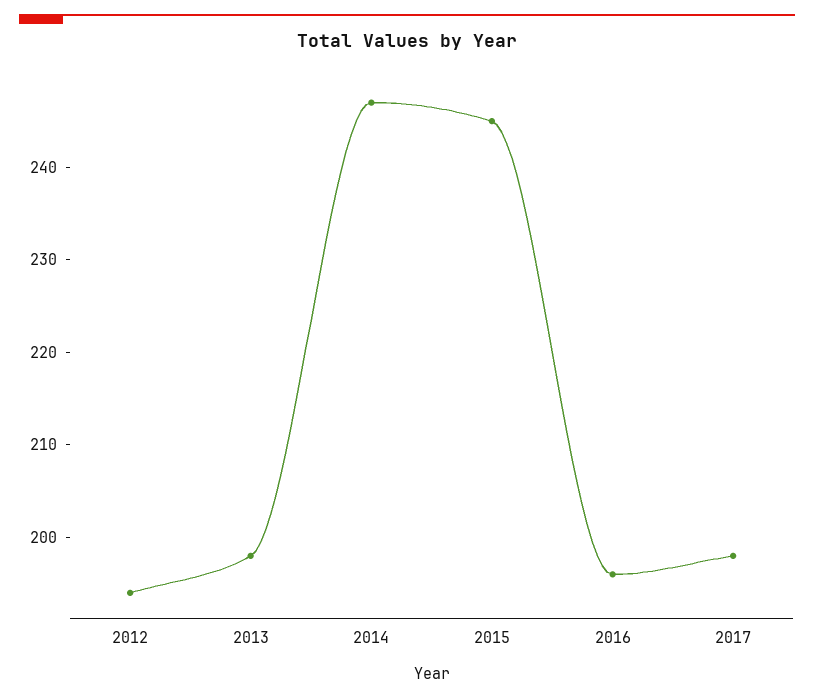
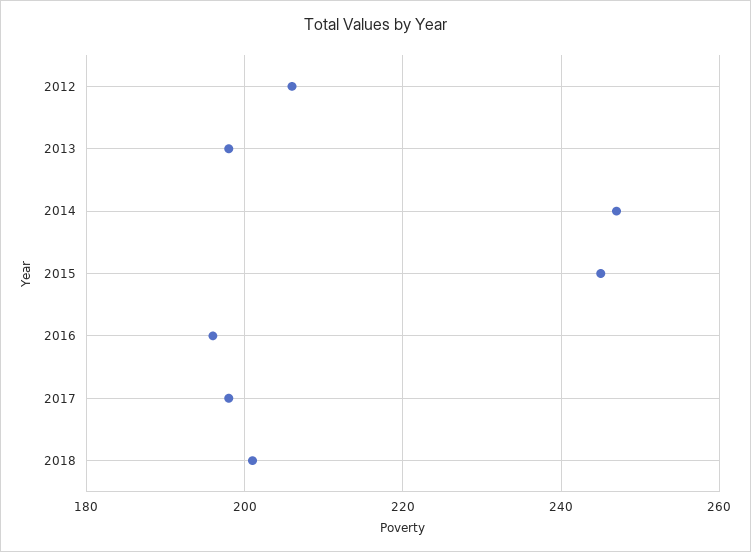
2012: 194 -> 205
2018: none -> 200

